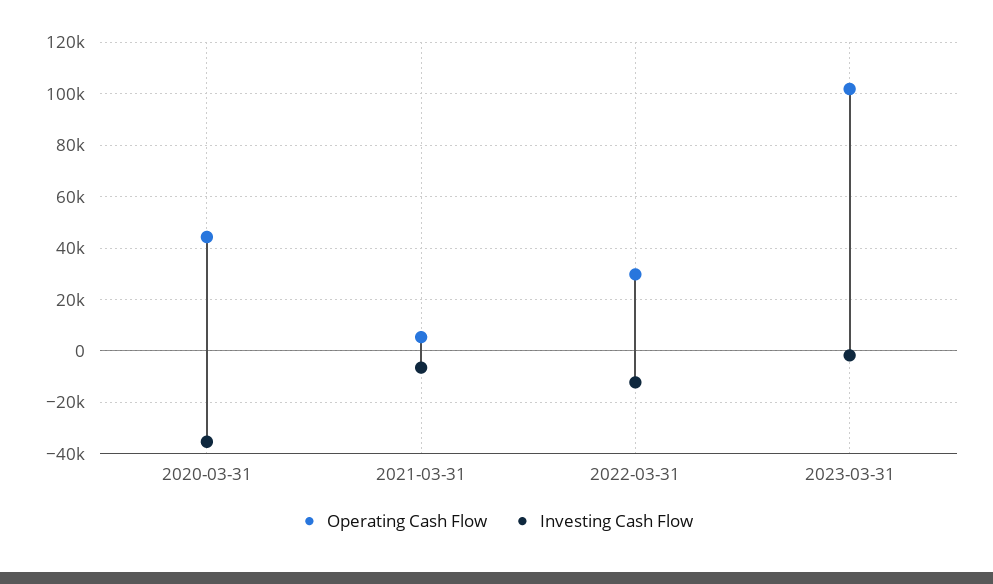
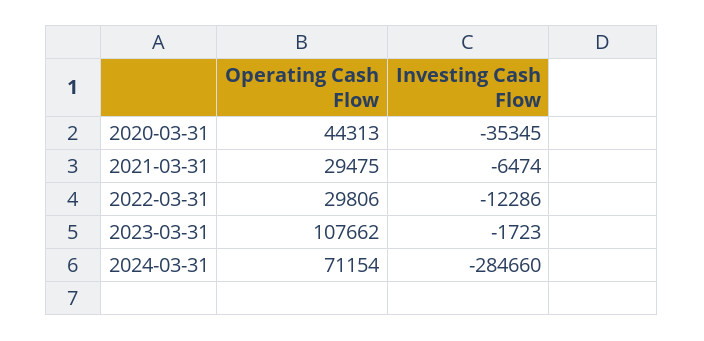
Operating Cash Flow, 2021-03-31: 5000 -> 29475
Operating Cash Flow, 2023-03-31: 102500 -> 107662
Operating Cash Flow, 2024-03-31: none -> 71154
Investing Cash Flow, 2024-03-31: none -> -284660

